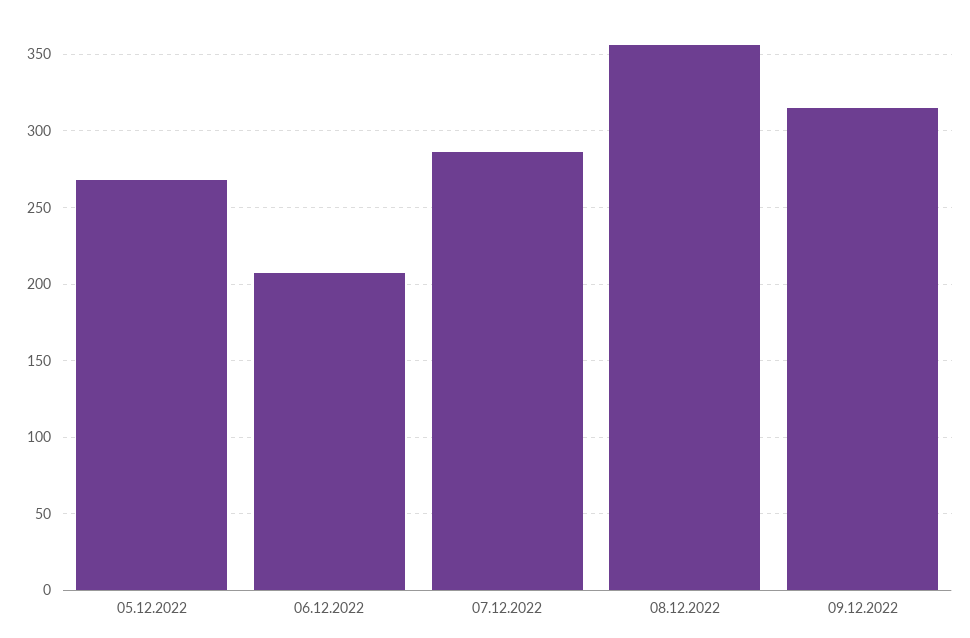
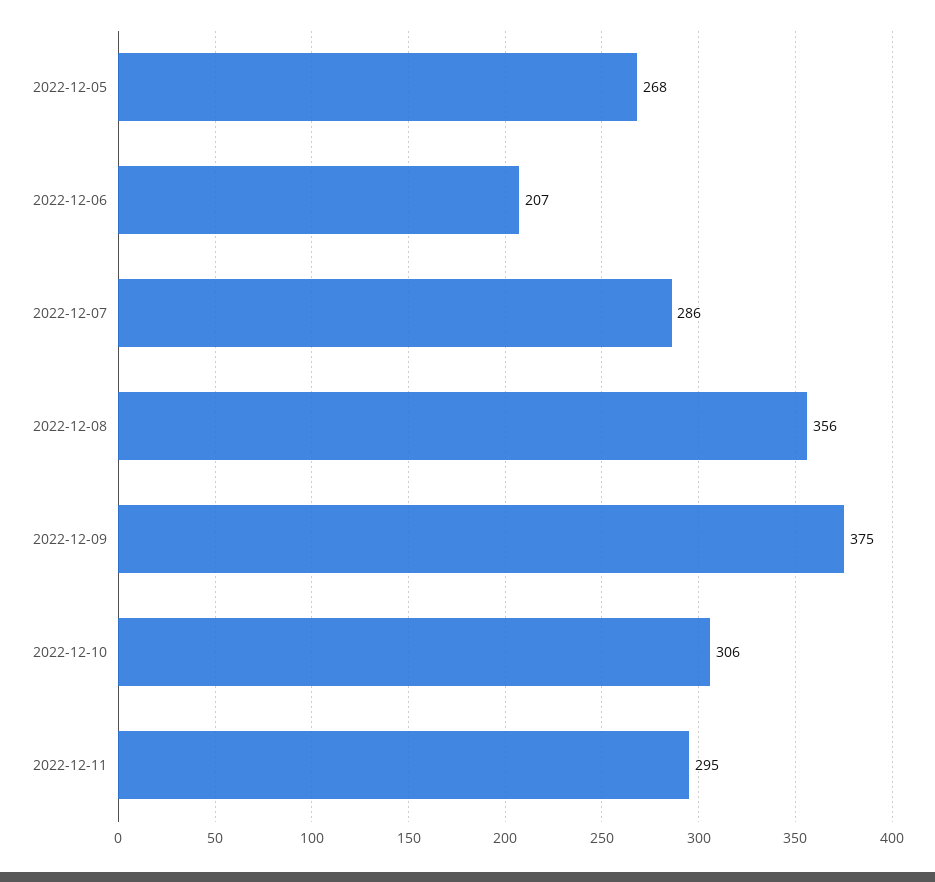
09.12.2022: 315 -> 375
2022-12-10: none -> 306
2022-12-11: none -> 295

